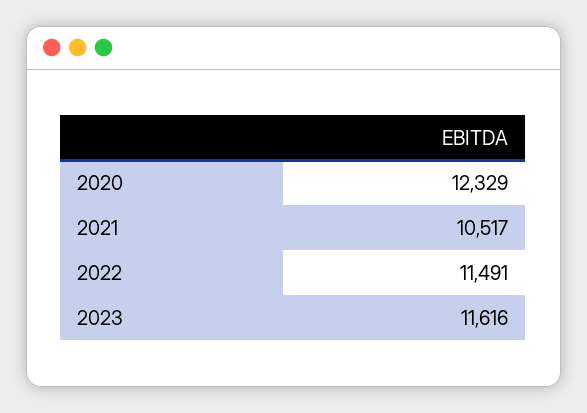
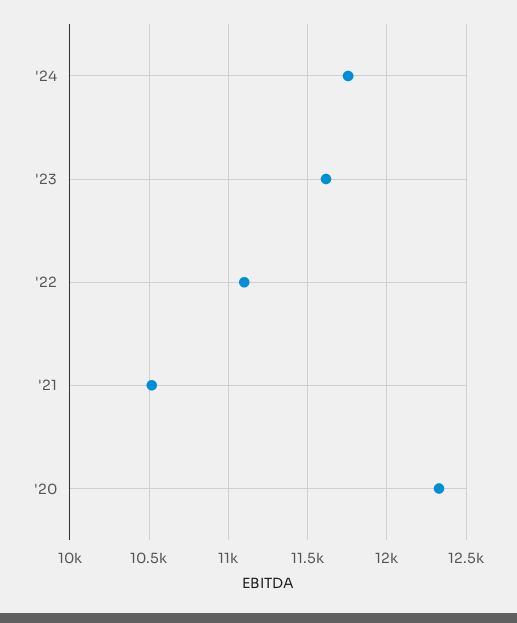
2022: 11491 -> 11100
'24: none -> 11750

